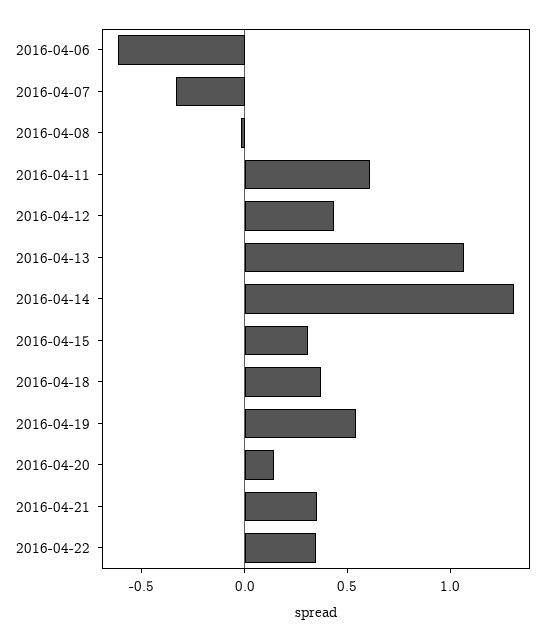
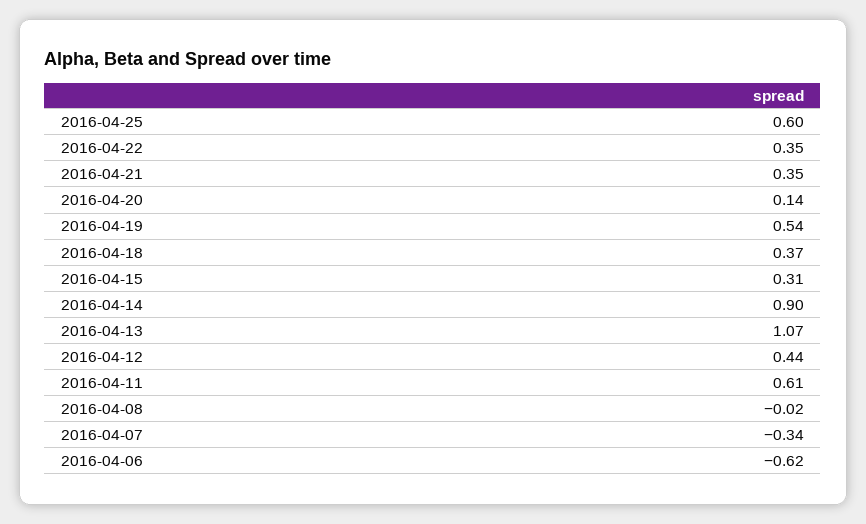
2016-04-14: 1.3 -> 0.9
2016-04-25: none -> 0.6

